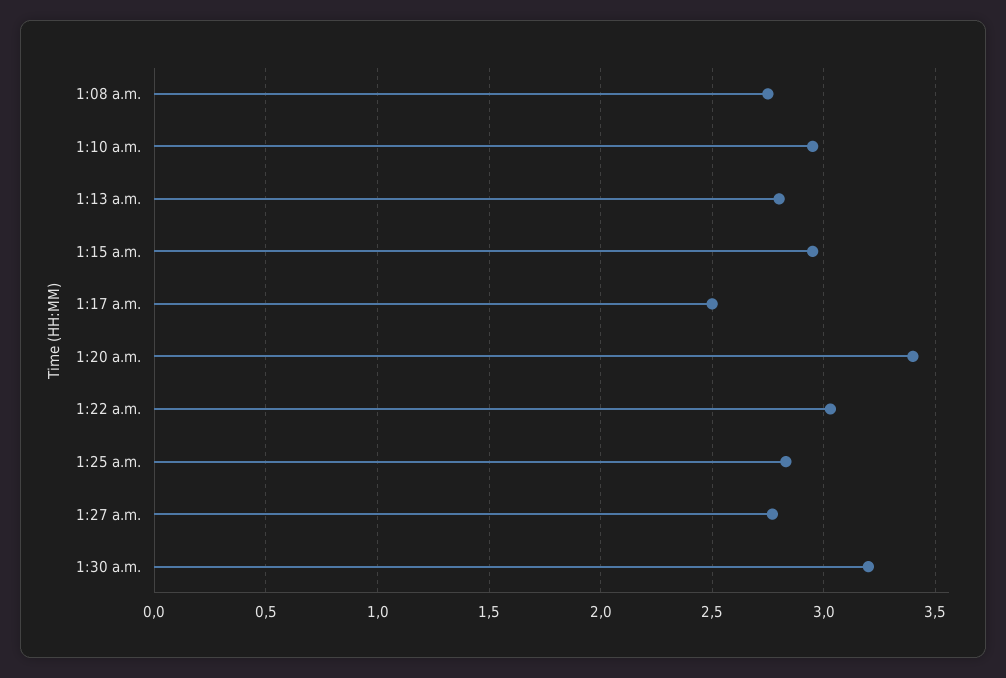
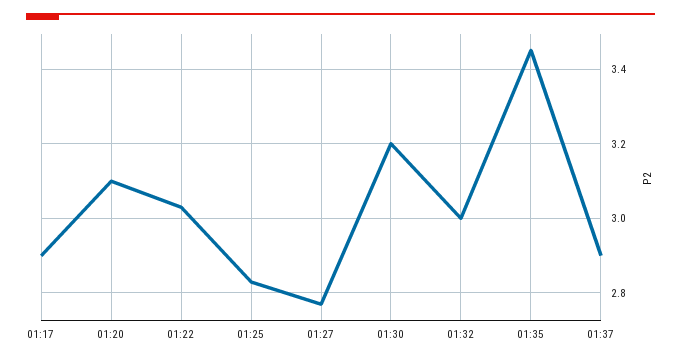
1:08 a.m.: 2.75 -> none
1:10 a.m.: 2.95 -> none
1:13 a.m.: 2.8 -> none
1:15 a.m.: 2.95 -> none
1:17 a.m.: 2.5 -> 2.9
1:20 a.m.: 3.4 -> 3.1
01:32: none -> 3
01:35: none -> 3.45
01:37: none -> 2.9

